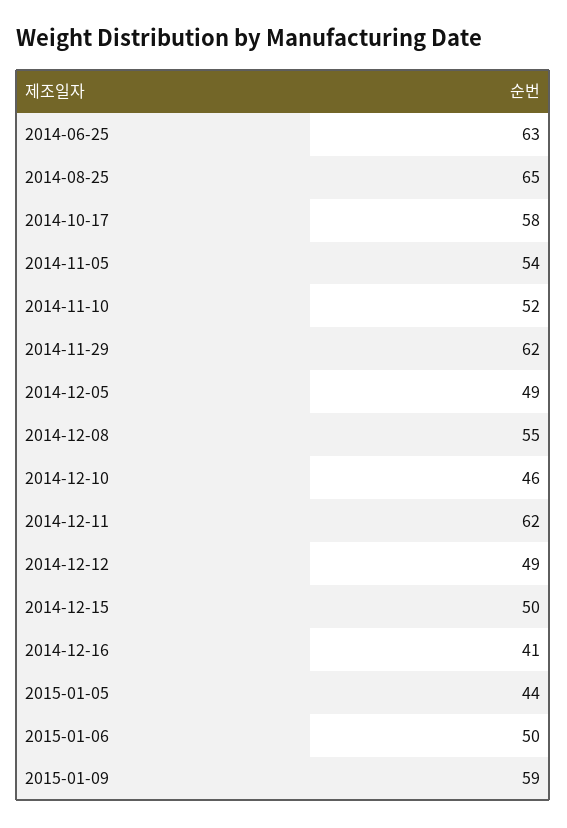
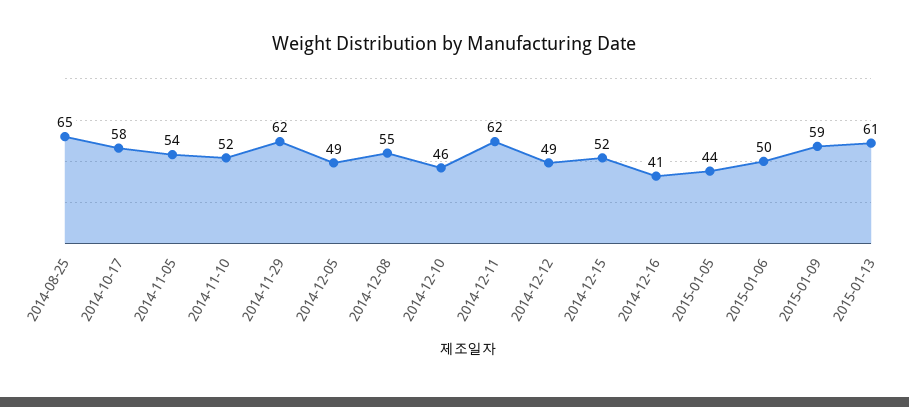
2014-06-25: 63 -> none
2014-12-15: 50 -> 52
2015-01-13: none -> 61

